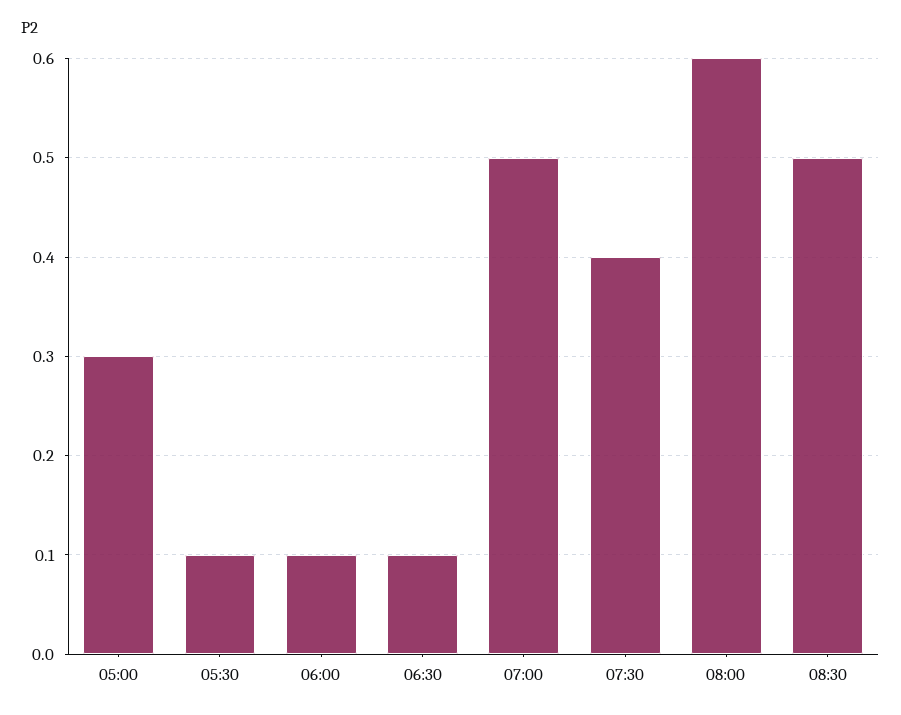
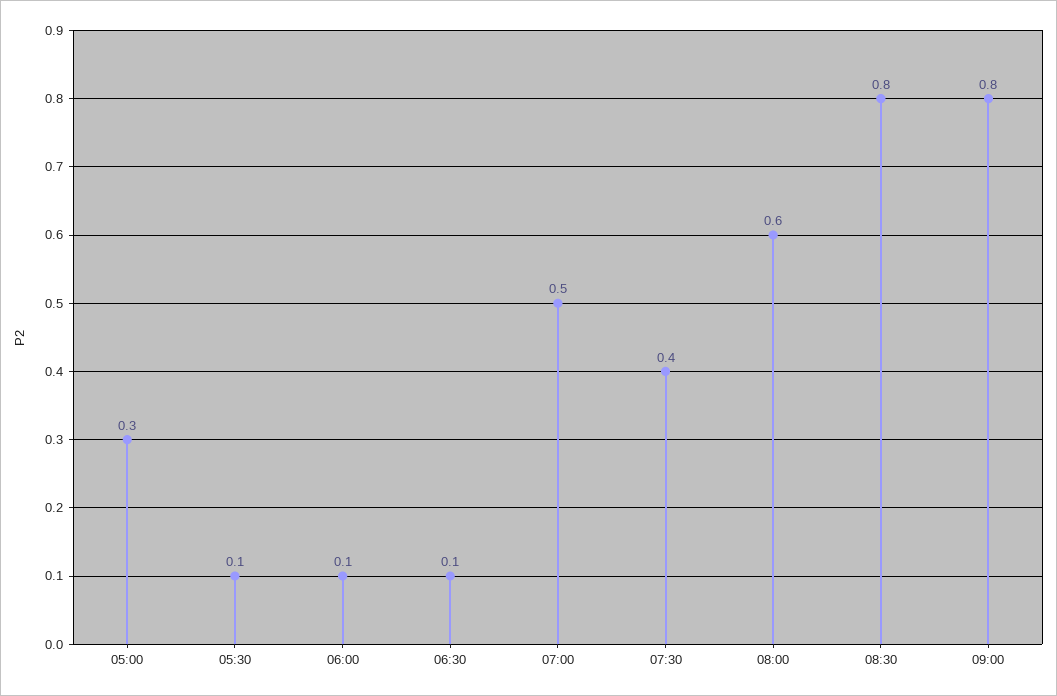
08:30: 0.5 -> 0.8
09:00: none -> 0.8

